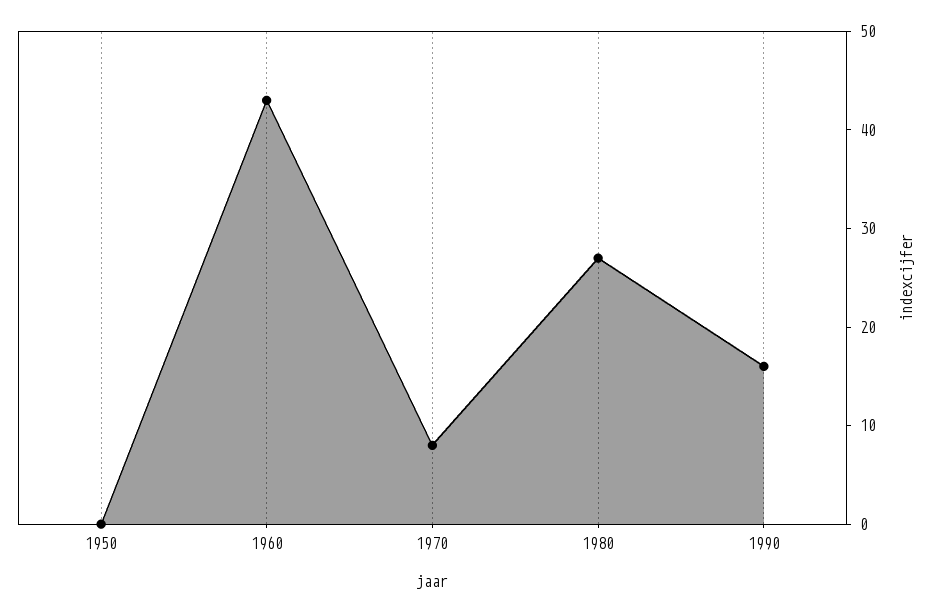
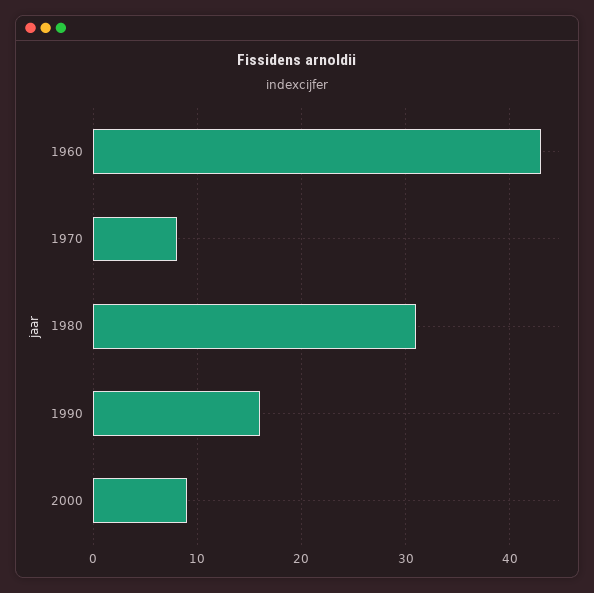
1950: 0 -> none
1980: 27 -> 31
2000: none -> 9

